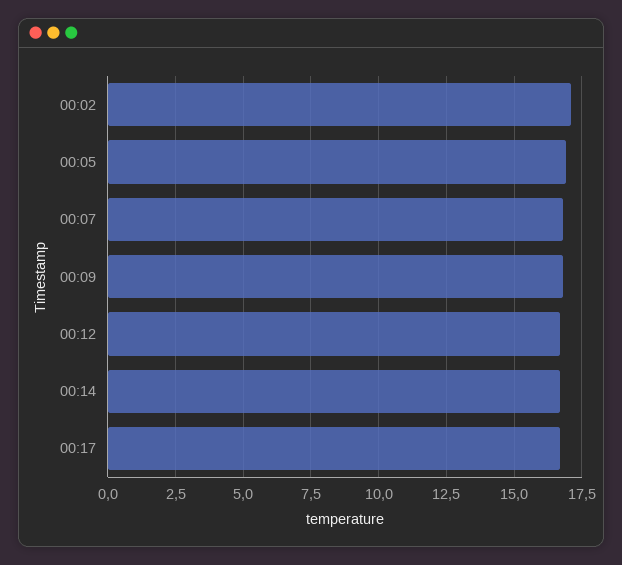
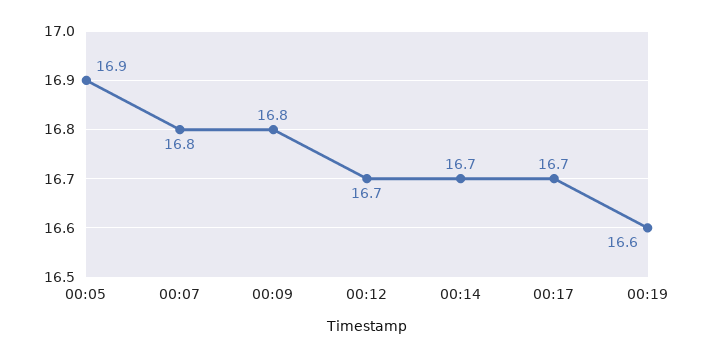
00:02: 17 -> none
00:19: none -> 16.6

